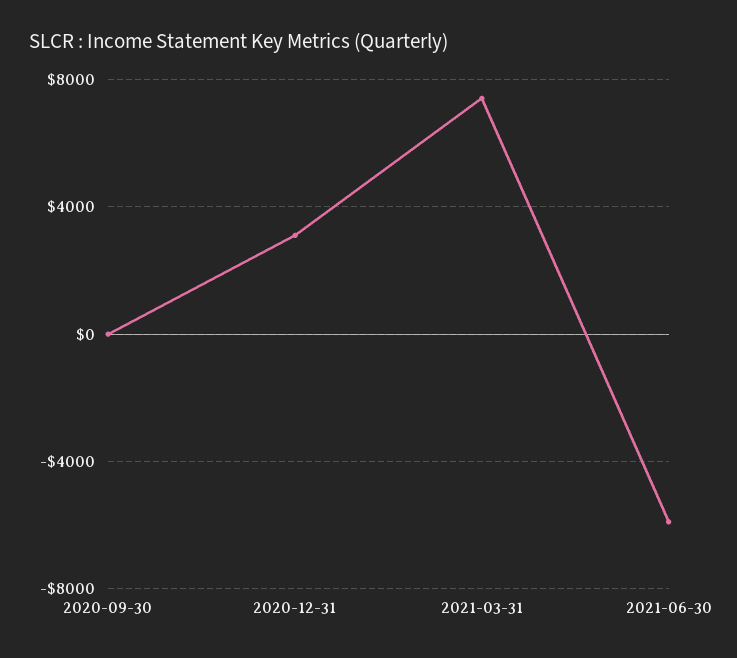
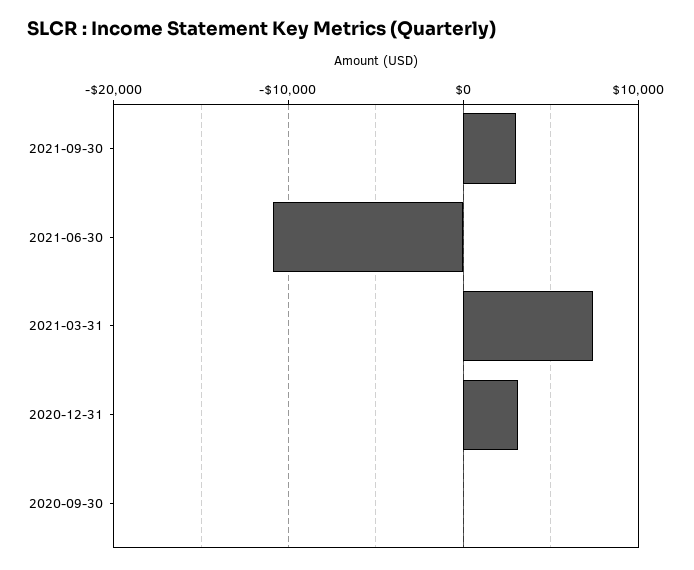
2021-06-30: -6000 -> -11000
2021-09-30: none -> 3000

